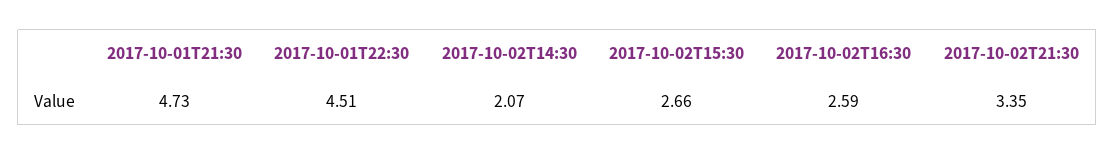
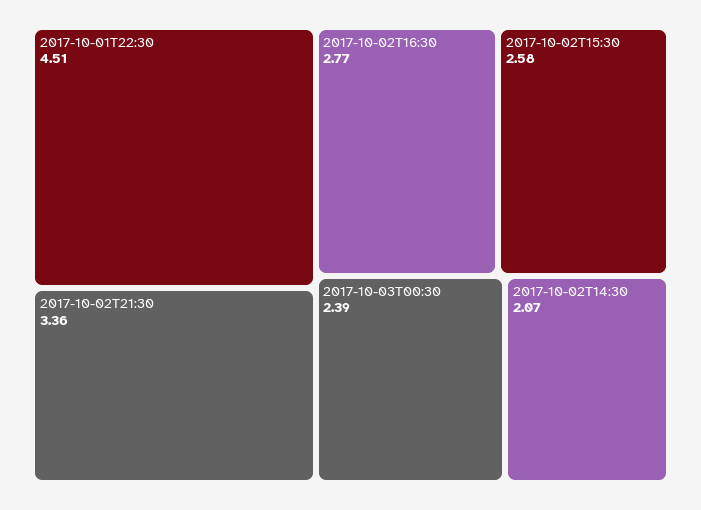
2017-10-01T21:30: 4.73 -> none
2017-10-02T15:30: 2.66 -> 2.58
2017-10-02T16:30: 2.59 -> 2.77
2017-10-02T21:30: 3.35 -> 3.36
2017-10-03T00:30: none -> 2.39

